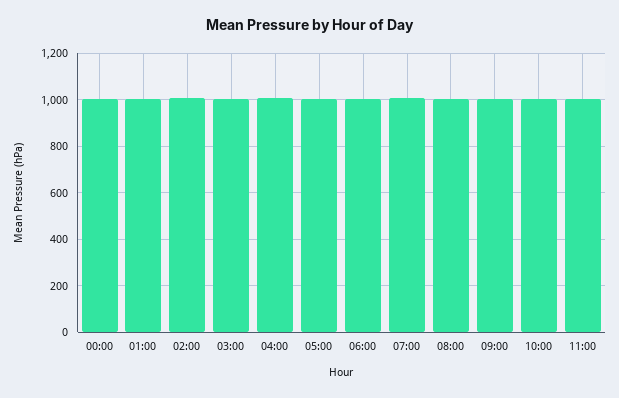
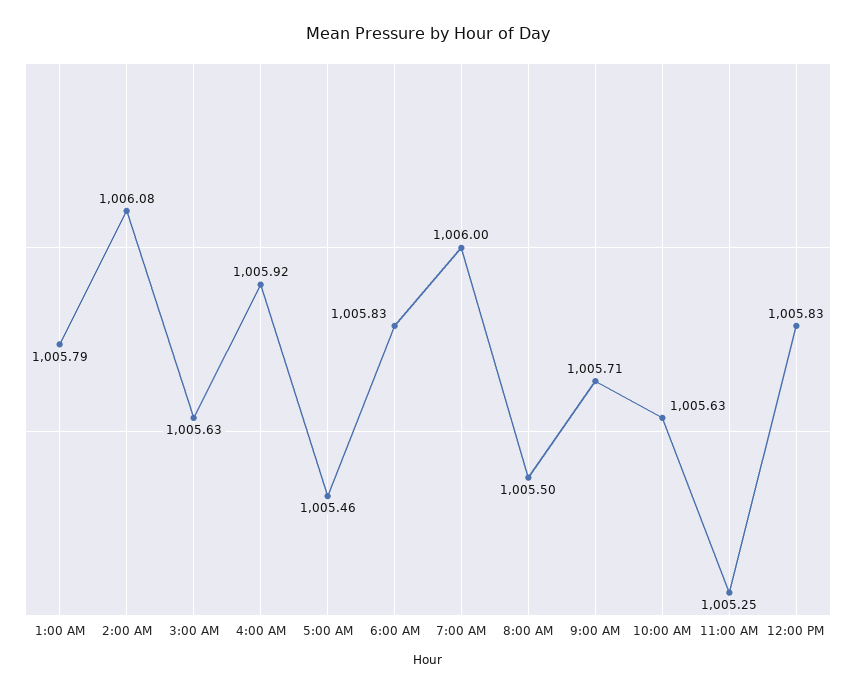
00:00: 1000 -> none
12:00 PM: none -> 1005.83

